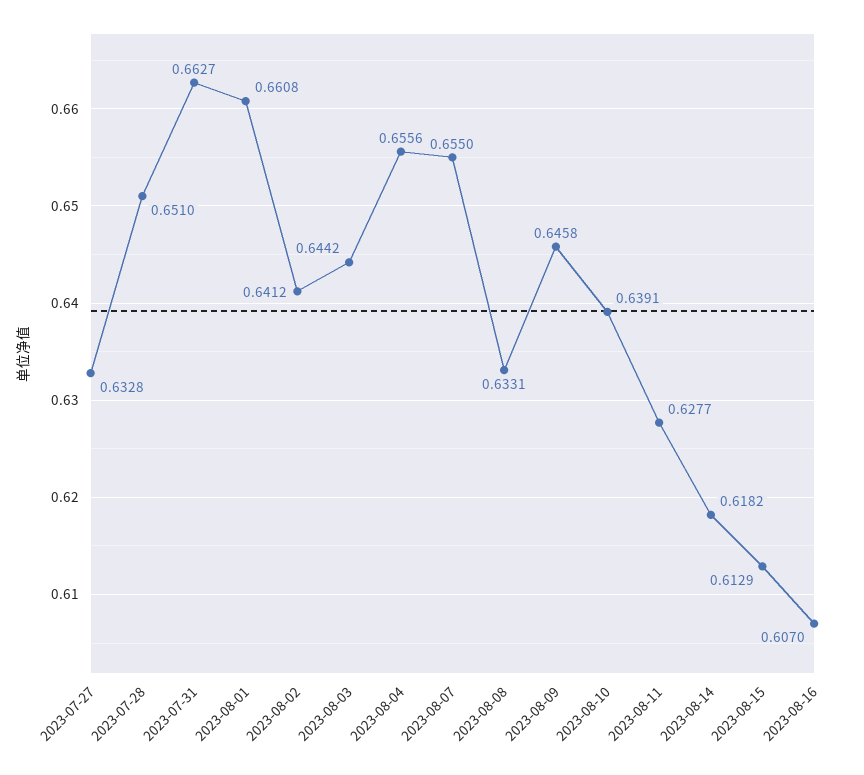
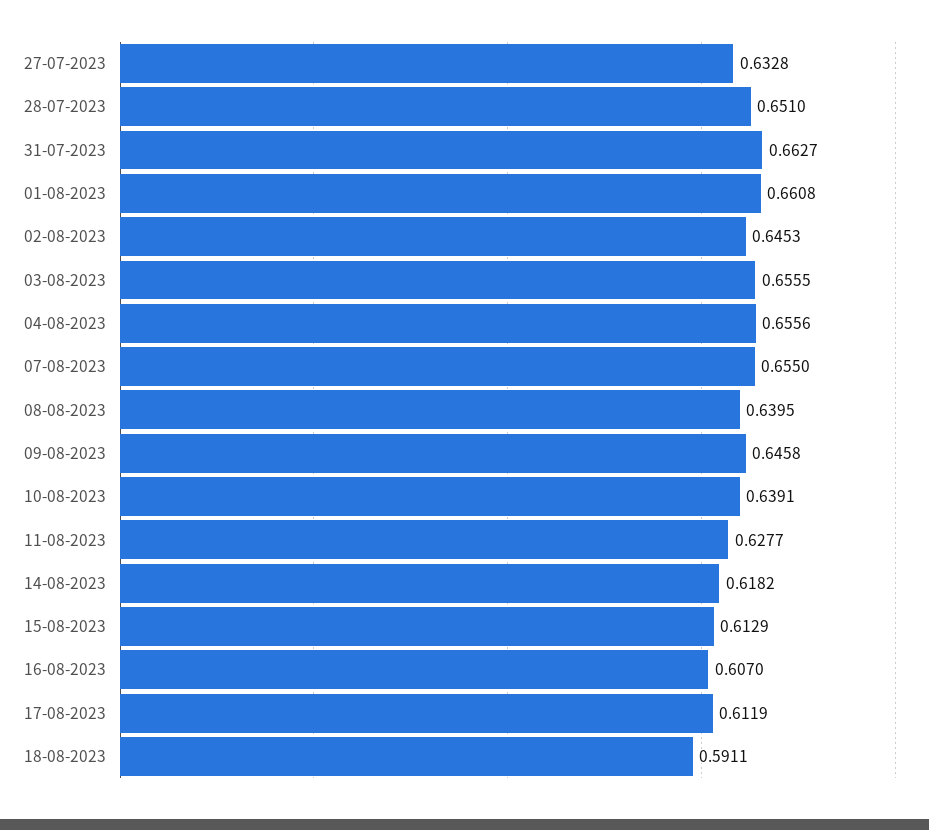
2023-08-02: 0.6412 -> 0.6453
2023-08-03: 0.6442 -> 0.6555
2023-08-08: 0.6331 -> 0.6395
17-08-2023: none -> 0.6119
18-08-2023: none -> 0.5911

